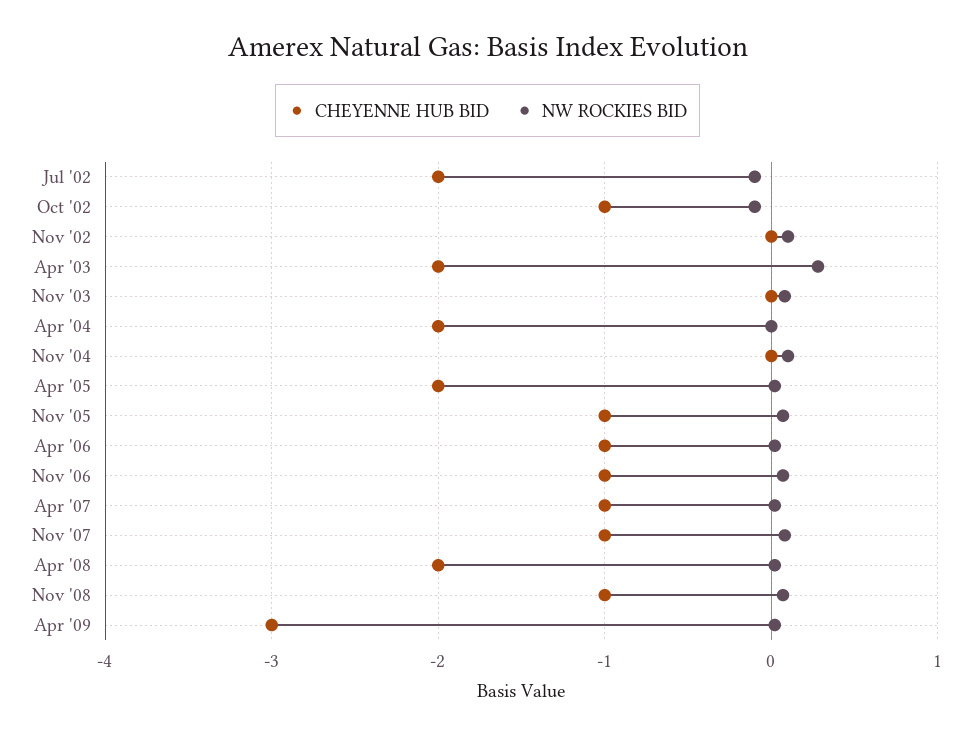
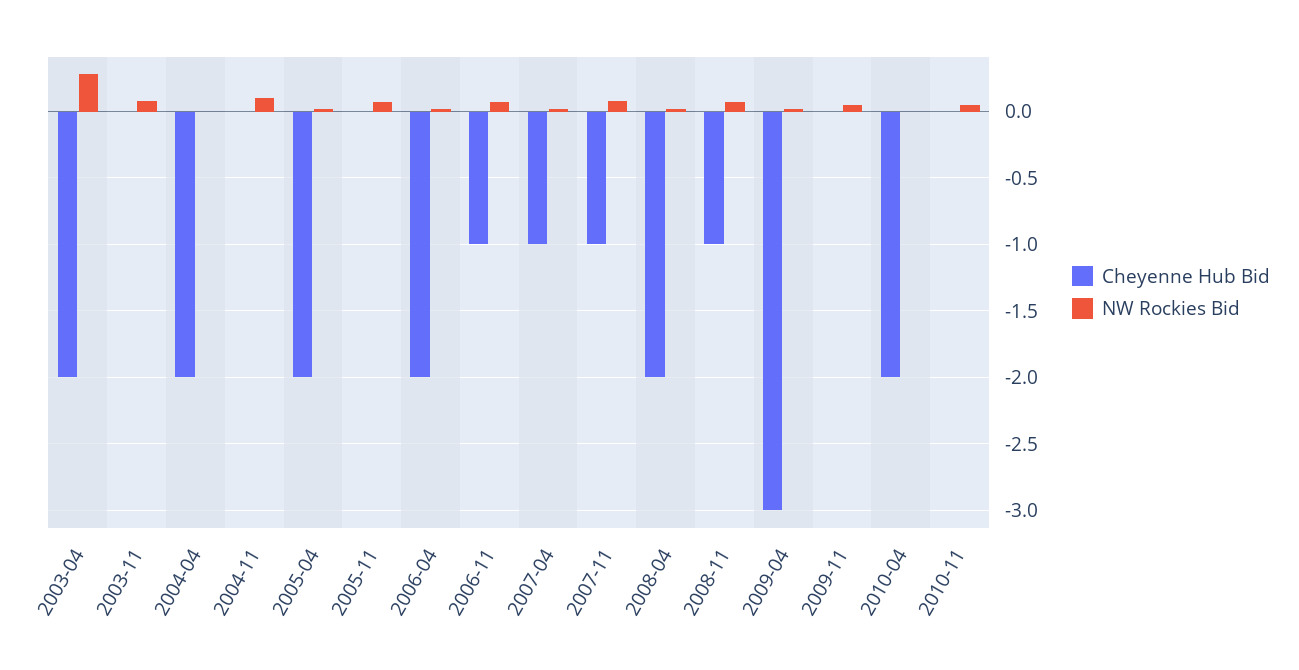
CHEYENNE HUB BID, Jul '02: -2 -> none
NW ROCKIES BID, Jul '02: -0.1 -> none
CHEYENNE HUB BID, Oct '02: -1 -> none
NW ROCKIES BID, Oct '02: -0.1 -> none
CHEYENNE HUB BID, Nov '02: 0 -> none
NW ROCKIES BID, Nov '02: 0.1 -> none
CHEYENNE HUB BID, Nov '05: -1 -> 0
CHEYENNE HUB BID, Apr '06: -1 -> -2
CHEYENNE HUB BID, 2009-11: none -> 0
NW ROCKIES BID, 2009-11: none -> 0.05
CHEYENNE HUB BID, 2010-04: none -> -2
NW ROCKIES BID, 2010-04: none -> 0
CHEYENNE HUB BID, 2010-11: none -> 0
NW ROCKIES BID, 2010-11: none -> 0.05

